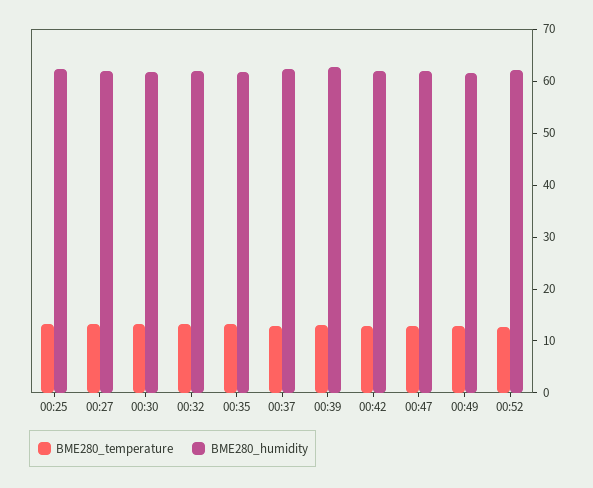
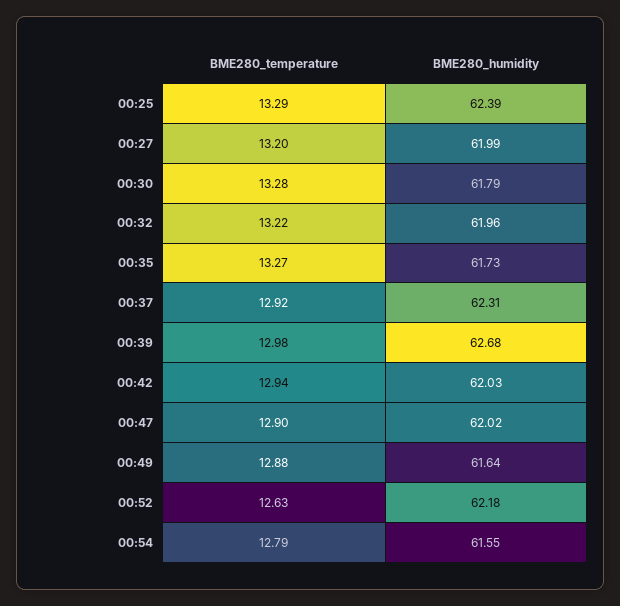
BME280_temperature, 00:54: none -> 12.79
BME280_humidity, 00:54: none -> 61.55

